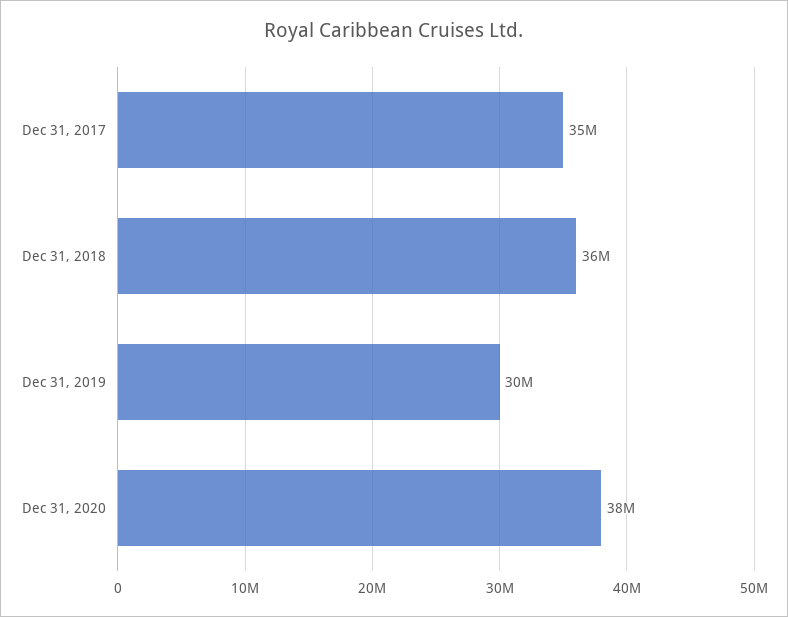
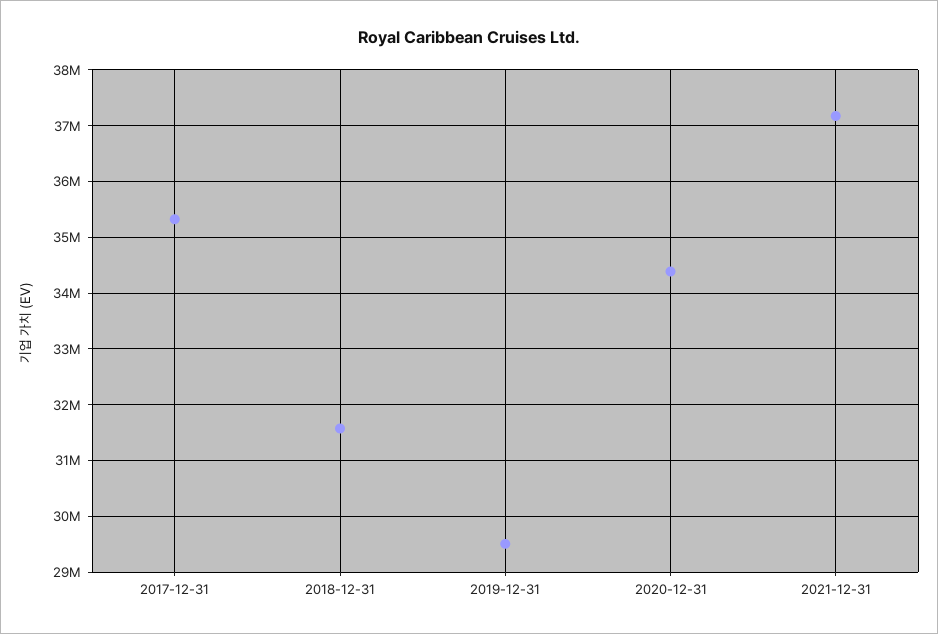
Dec 31, 2018: 36000000 -> 31600000
Dec 31, 2020: 38000000 -> 34400000
2021-12-31: none -> 37200000

